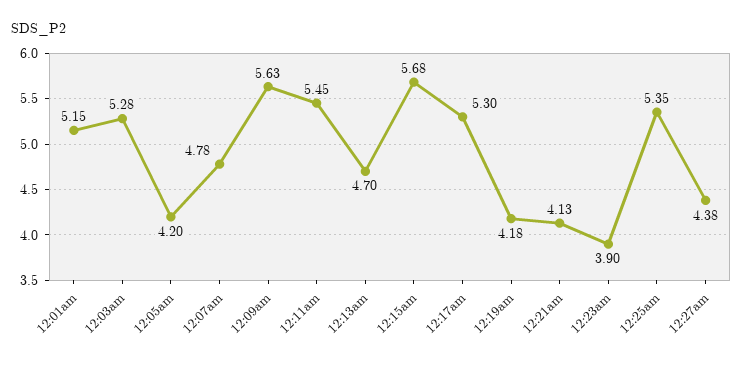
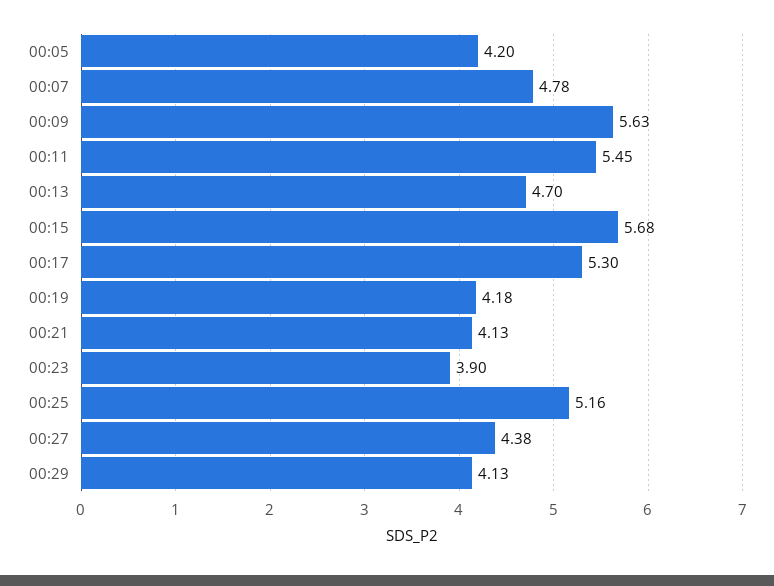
12:01am: 5.15 -> none
12:03am: 5.28 -> none
12:25am: 5.35 -> 5.16
00:29: none -> 4.13

